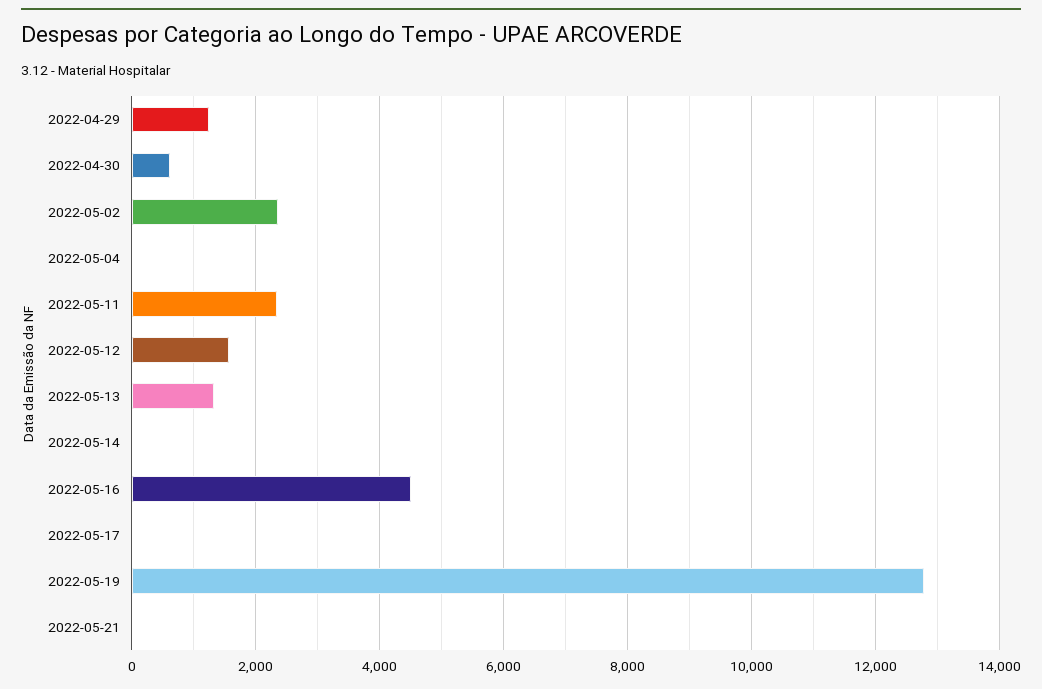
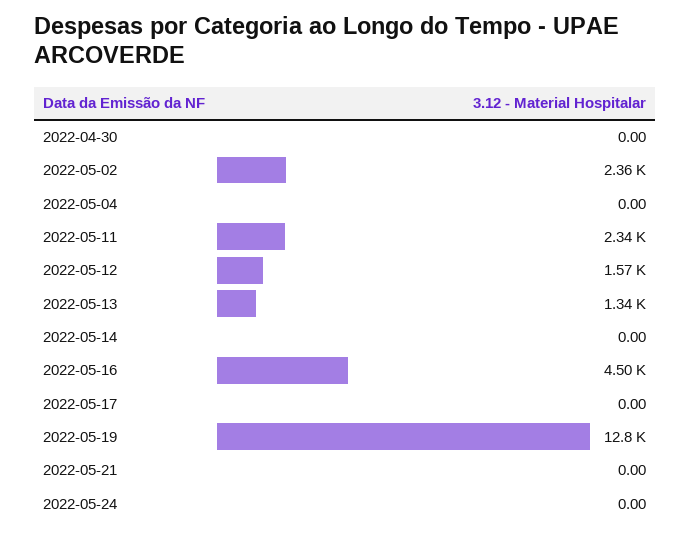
2022-04-29: 1200 -> none
2022-04-30: 600 -> 0
2022-05-24: none -> 0

